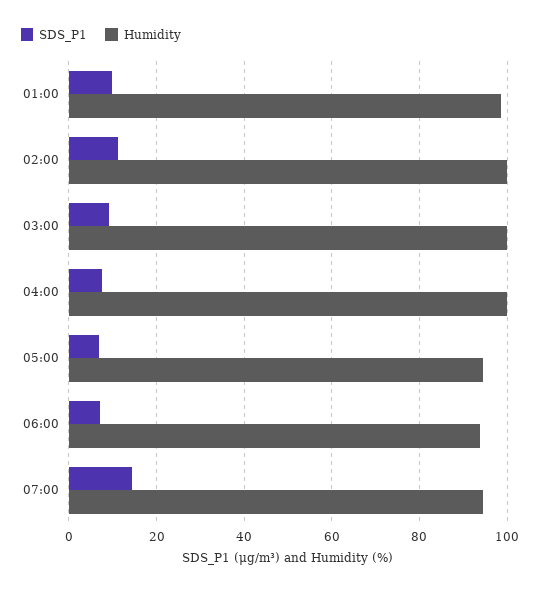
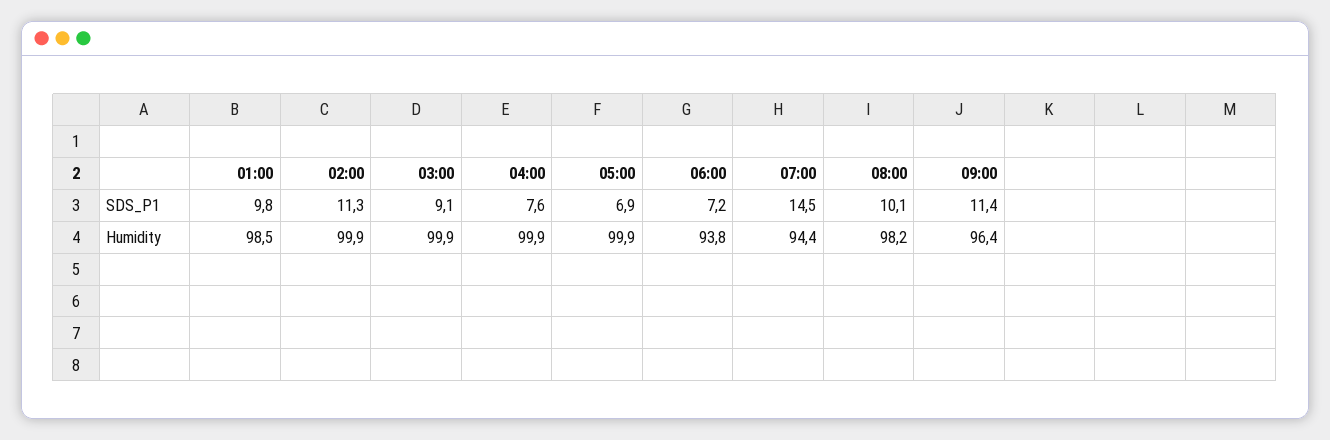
Humidity, 05:00: 94 -> 99.9
SDS_P1, 08:00: none -> 10.1
SDS_P1, 09:00: none -> 11.4
Humidity, 08:00: none -> 98.2
Humidity, 09:00: none -> 96.4

